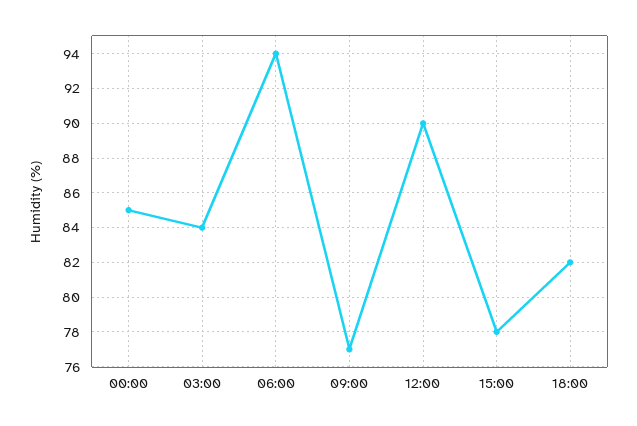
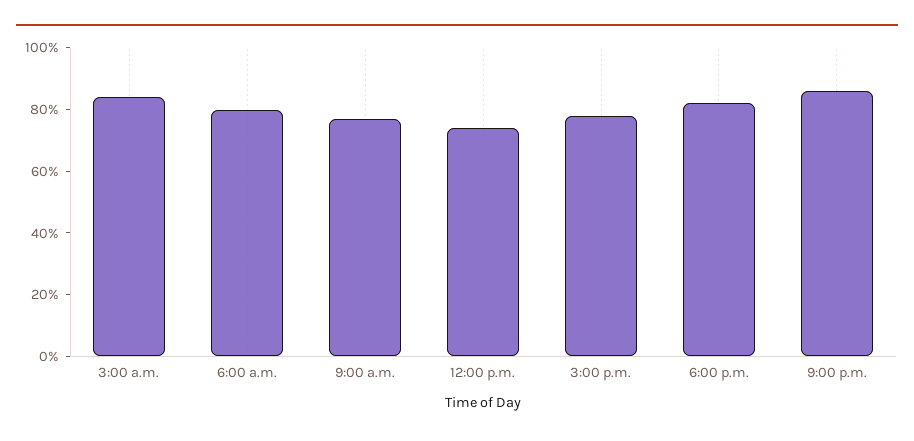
00:00: 85 -> none
06:00: 94 -> 80
12:00: 90 -> 75
9:00 p.m.: none -> 85

